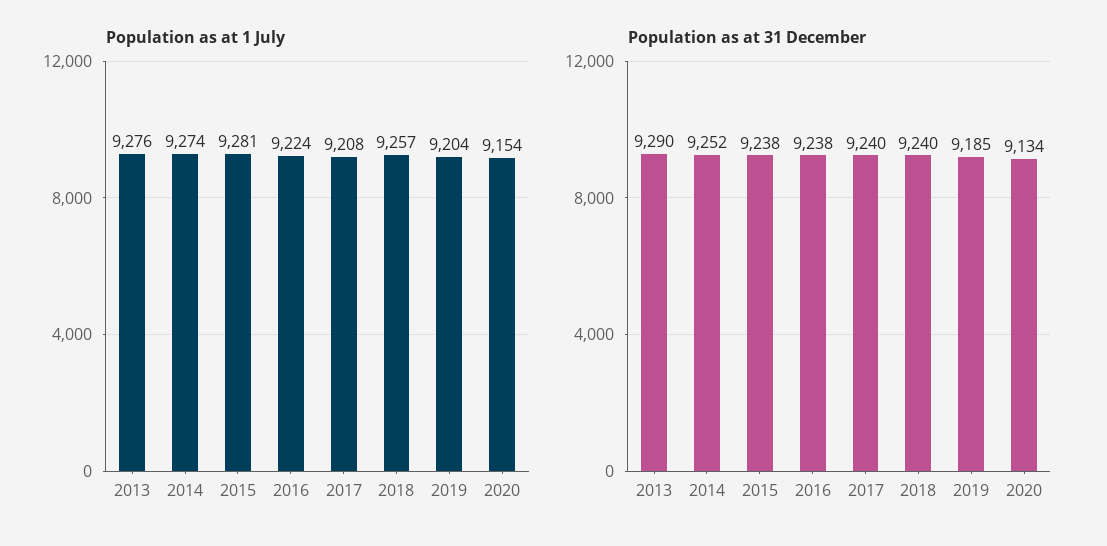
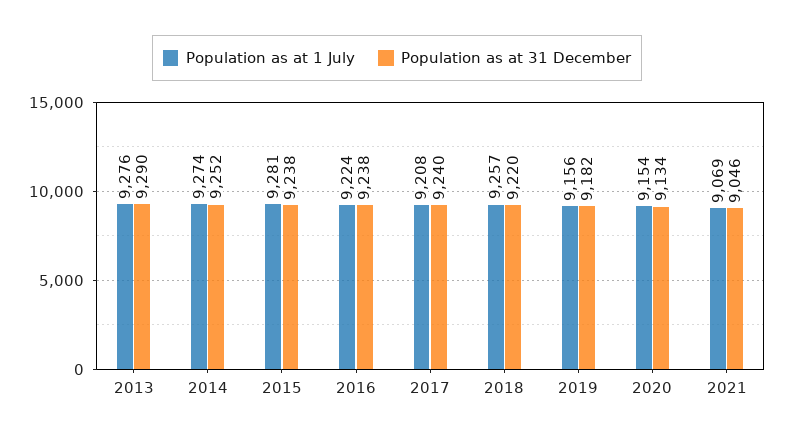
Population as at 1 July, 2019: 9204 -> 9156
Population as at 31 December, 2018: 9240 -> 9220
Population as at 31 December, 2019: 9185 -> 9182
Population as at 1 July, 2021: none -> 9069
Population as at 31 December, 2021: none -> 9046

